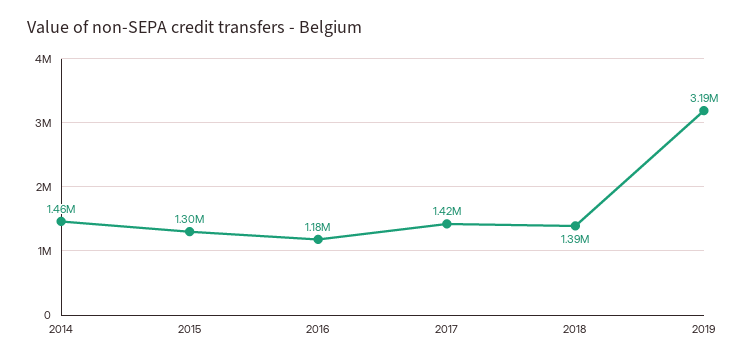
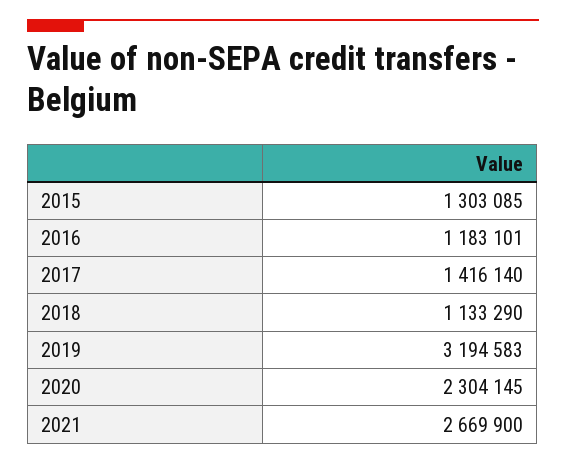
2014: 1460000 -> none
2018: 1390000 -> 1133290
2020: none -> 2304145
2021: none -> 2669900

